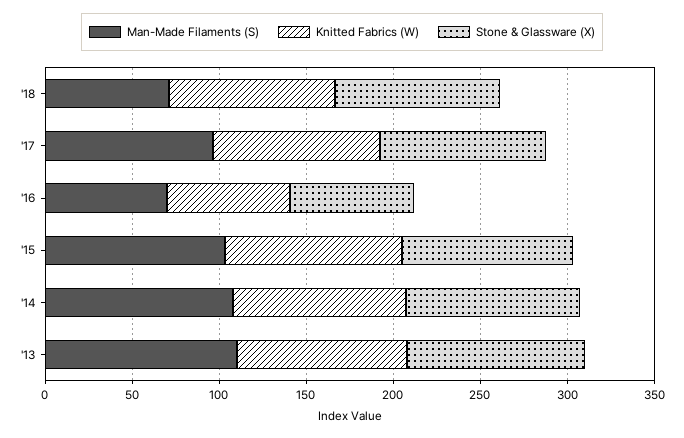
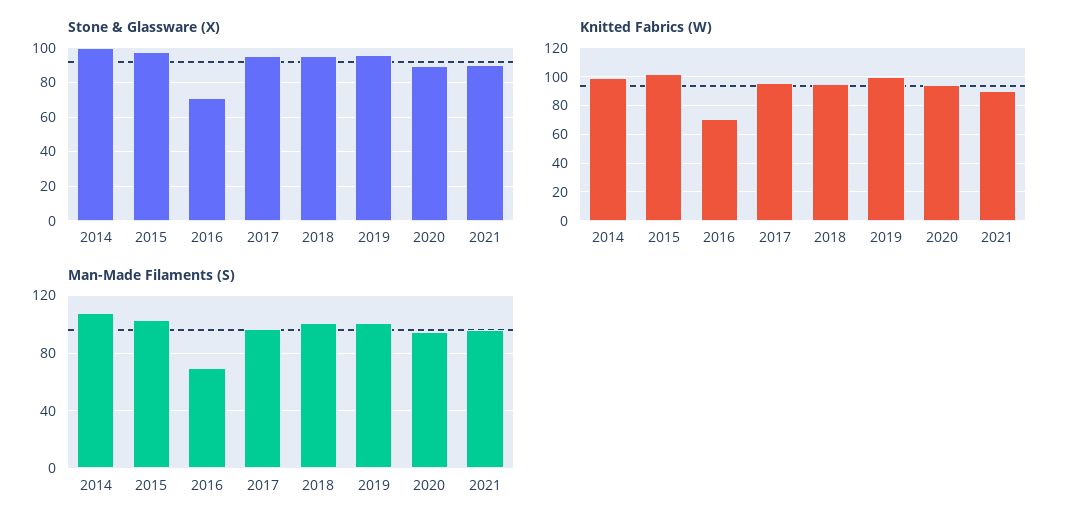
Man-Made Filaments (S), '18: 70 -> 100
Man-Made Filaments (S), '13: 110 -> none
Knitted Fabrics (W), '13: 100 -> none
Stone & Glassware (X), '13: 100 -> none
Stone & Glassware (X), 2019: none -> 95
Stone & Glassware (X), 2020: none -> 90
Stone & Glassware (X), 2021: none -> 90
Knitted Fabrics (W), 2019: none -> 100
Knitted Fabrics (W), 2020: none -> 95
Knitted Fabrics (W), 2021: none -> 90
Man-Made Filaments (S), 2019: none -> 100
Man-Made Filaments (S), 2020: none -> 95
Man-Made Filaments (S), 2021: none -> 95

